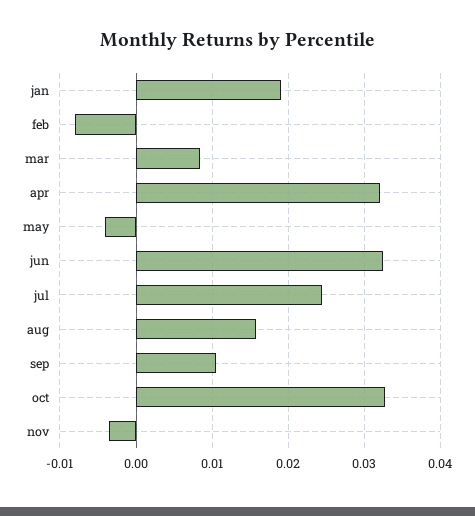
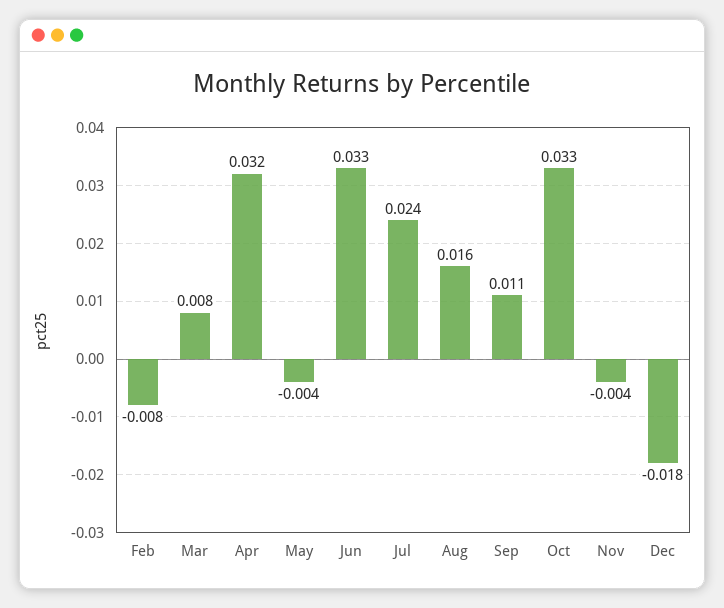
jan: 0.019 -> none
Dec: none -> -0.018

